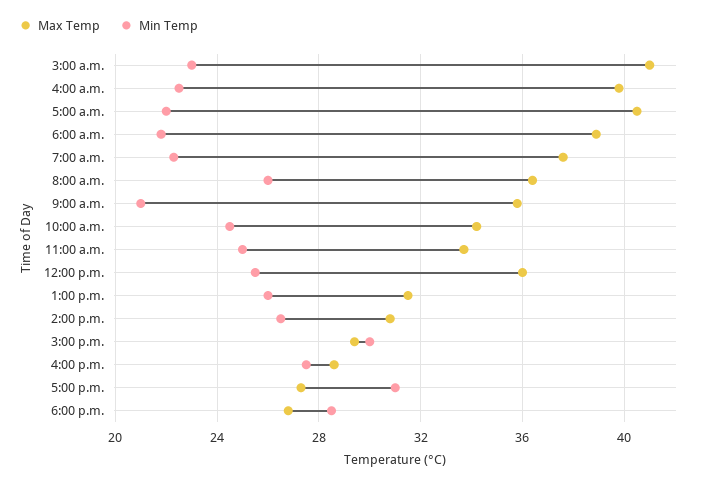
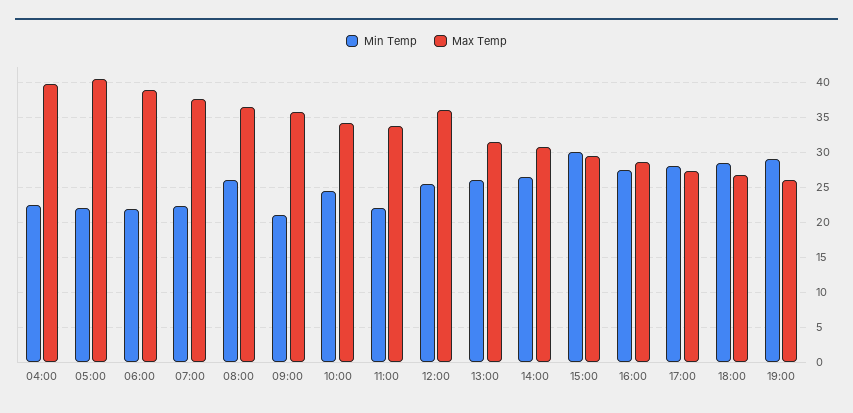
Max Temp, 3:00 a.m.: 41 -> none
Min Temp, 3:00 a.m.: 23 -> none
Min Temp, 11:00 a.m.: 25 -> 22
Min Temp, 5:00 p.m.: 31 -> 28
Min Temp, 19:00: none -> 29
Max Temp, 19:00: none -> 26

